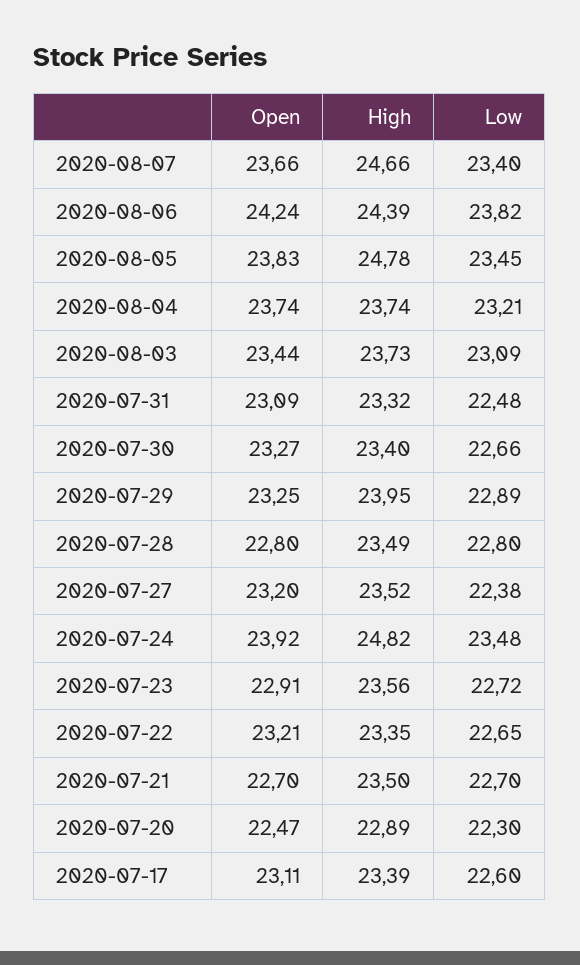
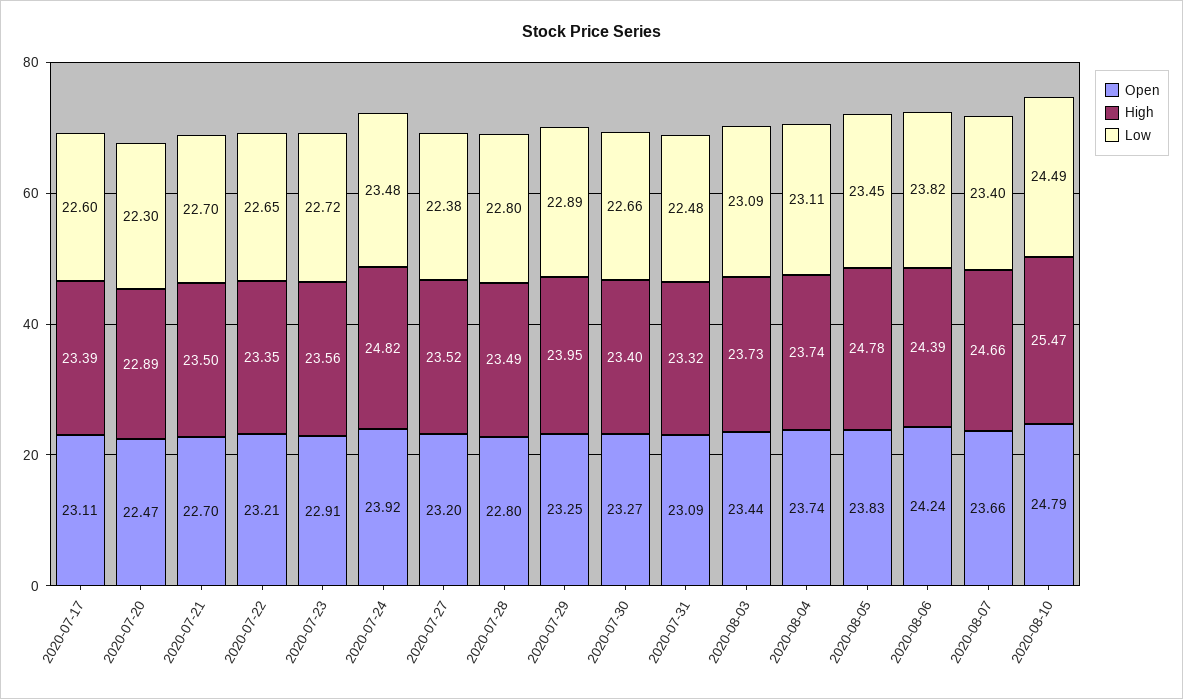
Low, 2020-08-04: 23.21 -> 23.11
Open, 2020-08-10: none -> 24.79
High, 2020-08-10: none -> 25.47
Low, 2020-08-10: none -> 24.49

